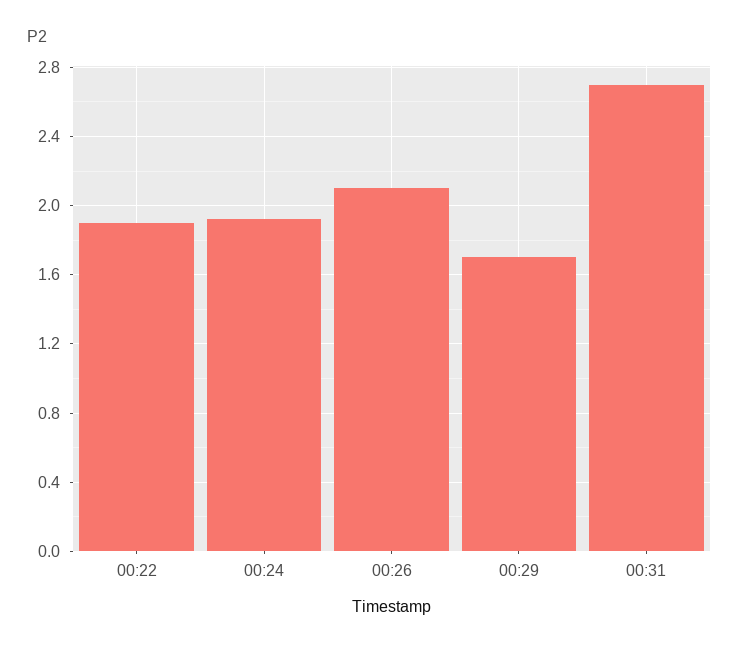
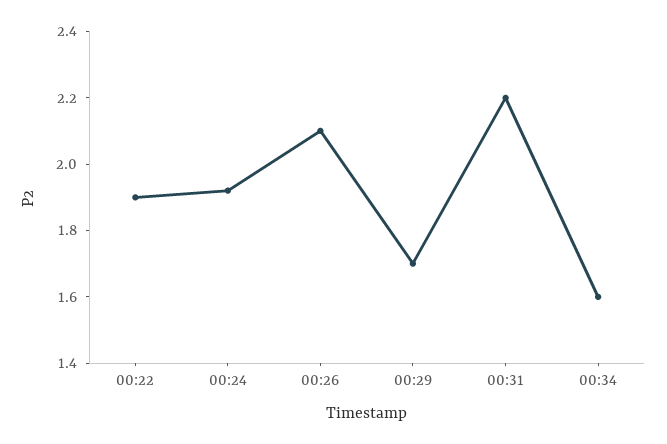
00:31: 2.7 -> 2.2
00:34: none -> 1.6

